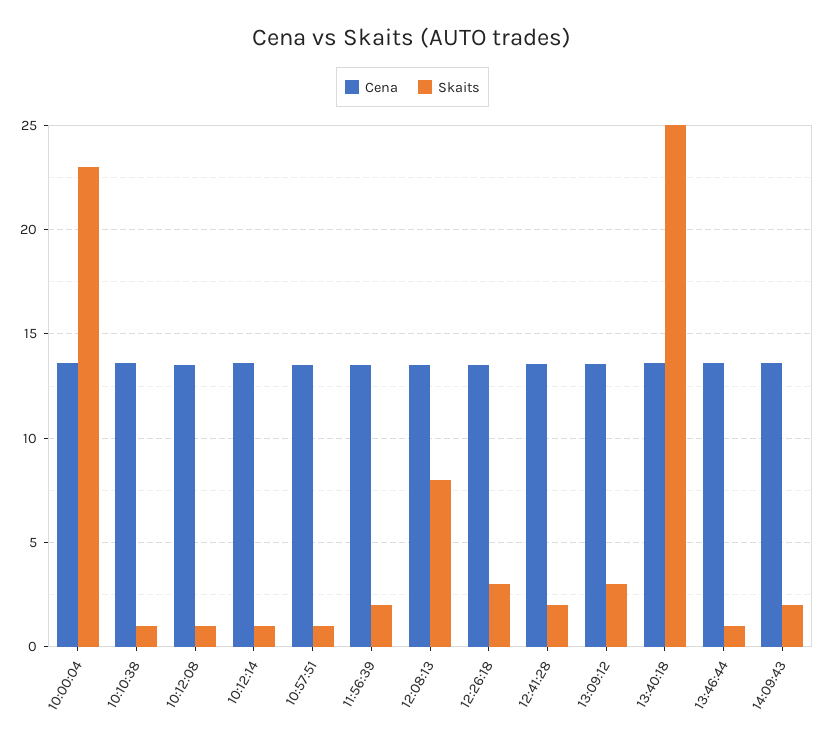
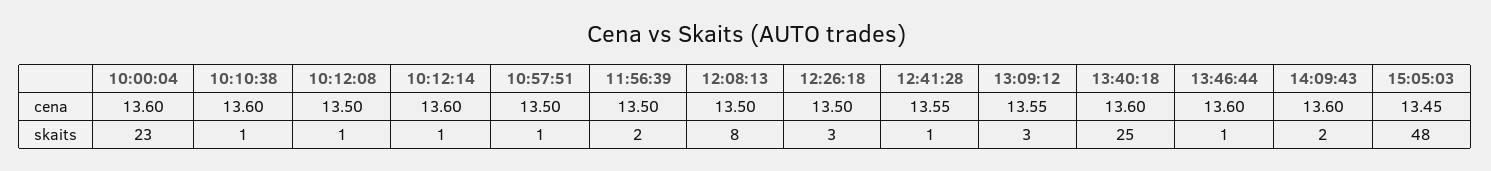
Skaits, 12:41:28: 2 -> 1
Cena, 15:05:03: none -> 13.45
Skaits, 15:05:03: none -> 48

